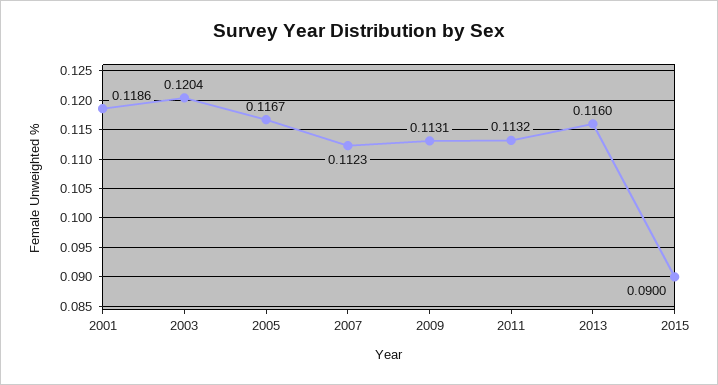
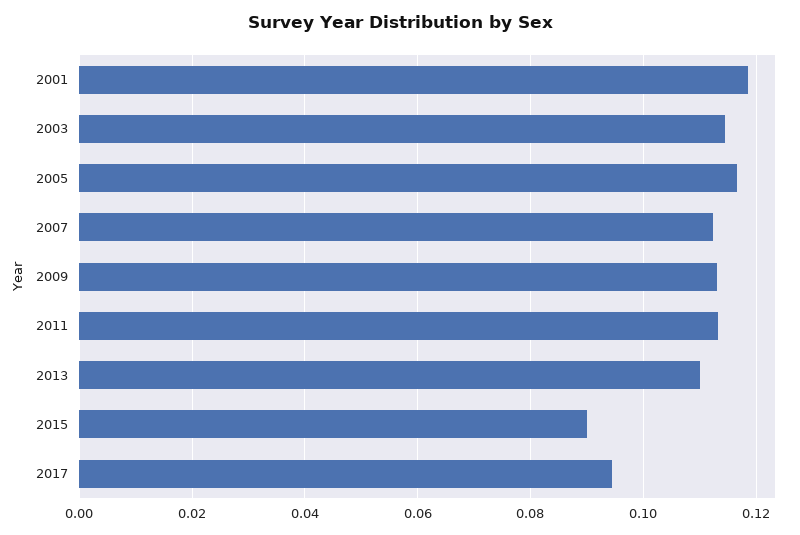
2003: 0.1204 -> 0.114
2013: 0.116 -> 0.11
2017: none -> 0.094

